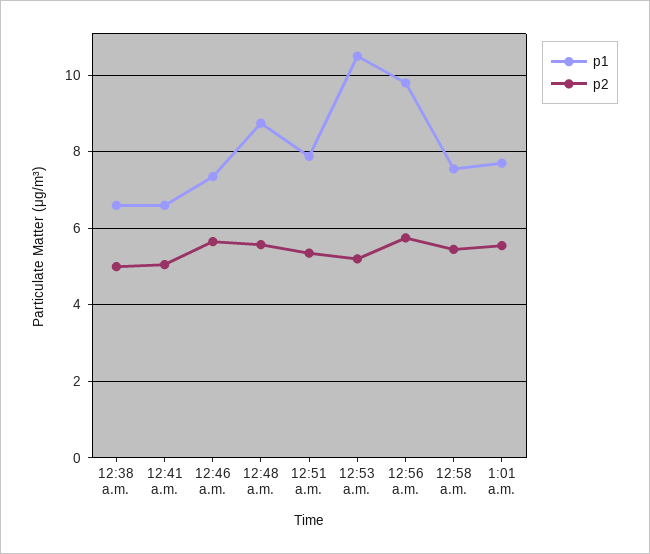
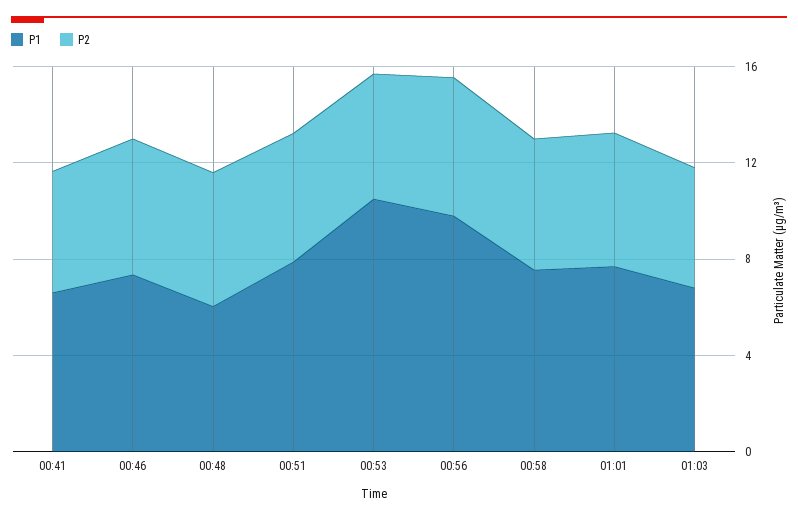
p1, 12:38 a.m.: 6.6 -> none
p2, 12:38 a.m.: 5 -> none
p1, 12:48 a.m.: 8.8 -> 6
p1, 01:03: none -> 7
p2, 01:03: none -> 5

